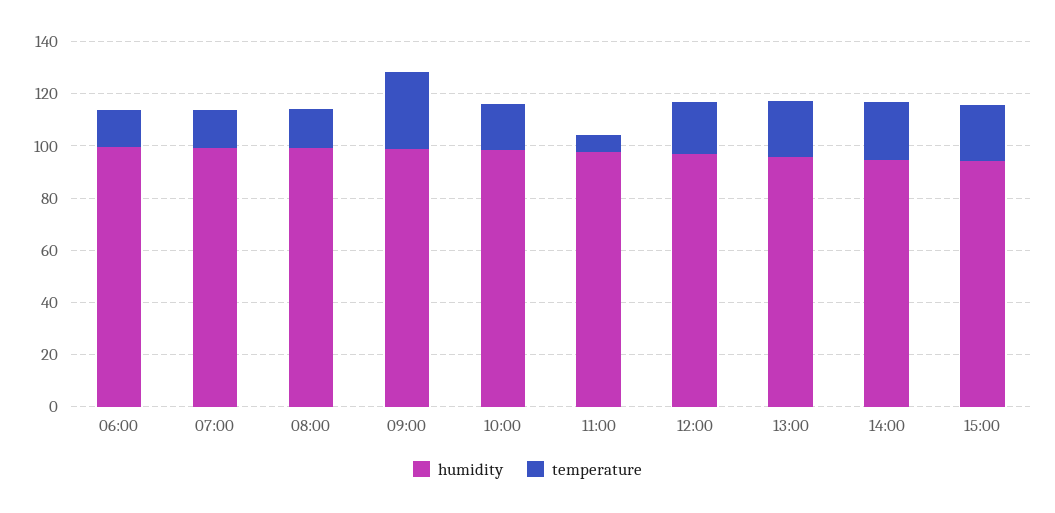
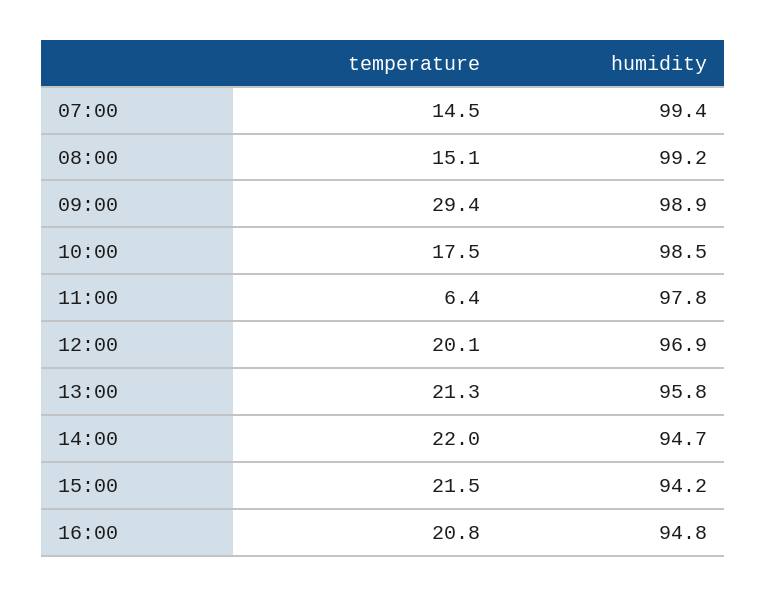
humidity, 06:00: 100 -> none
temperature, 06:00: 15 -> none
temperature, 16:00: none -> 20.8
humidity, 16:00: none -> 94.8

